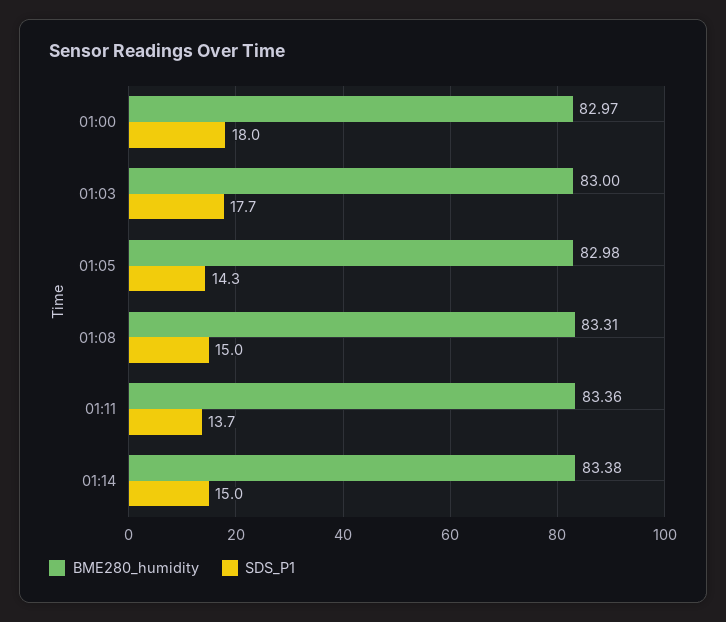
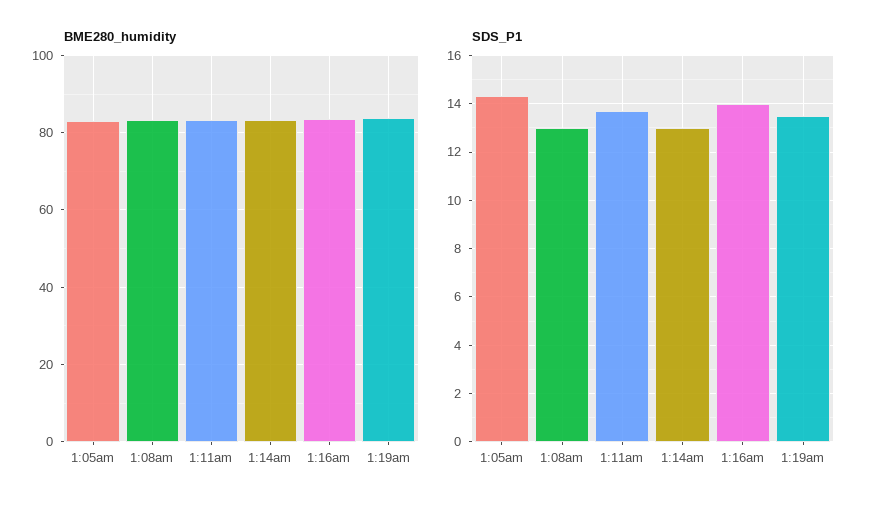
BME280_humidity, 01:00: 82.97 -> none
SDS_P1, 01:00: 18 -> none
BME280_humidity, 01:03: 83 -> none
SDS_P1, 01:03: 17.7 -> none
SDS_P1, 01:08: 15 -> 13
SDS_P1, 01:14: 15 -> 13
BME280_humidity, 1:16am: none -> 84
BME280_humidity, 1:19am: none -> 84
SDS_P1, 1:16am: none -> 14
SDS_P1, 1:19am: none -> 13.5

